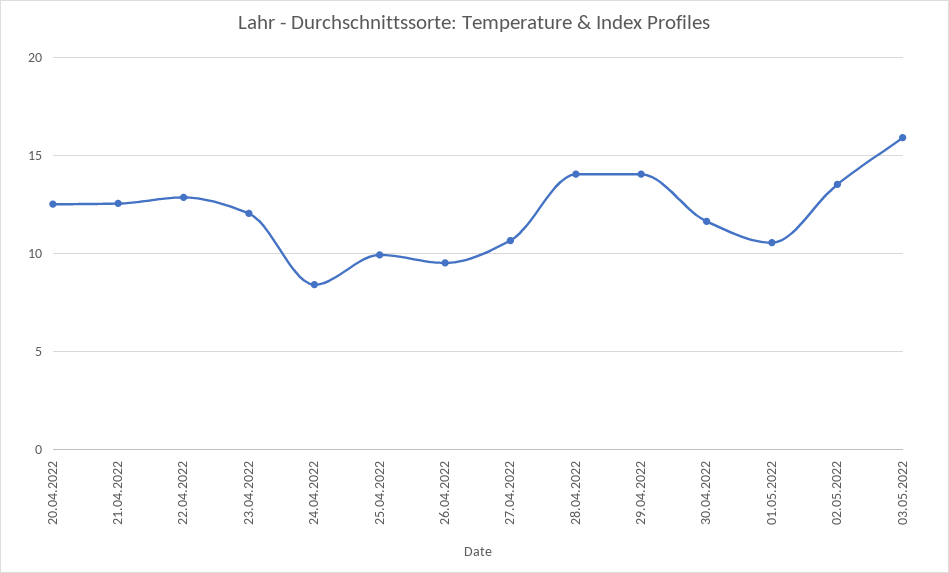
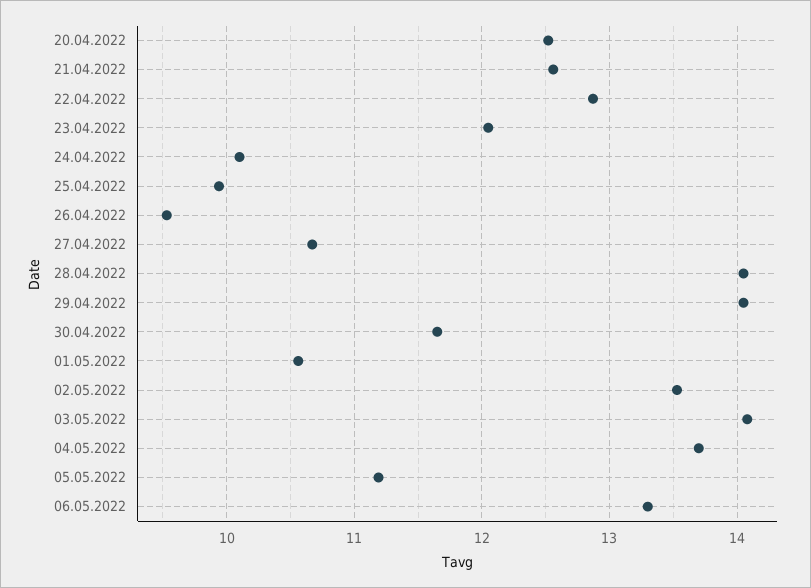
24.04.2022: 8.5 -> 10.1
03.05.2022: 16 -> 14.1
04.05.2022: none -> 13.7
05.05.2022: none -> 11.2
06.05.2022: none -> 13.3

